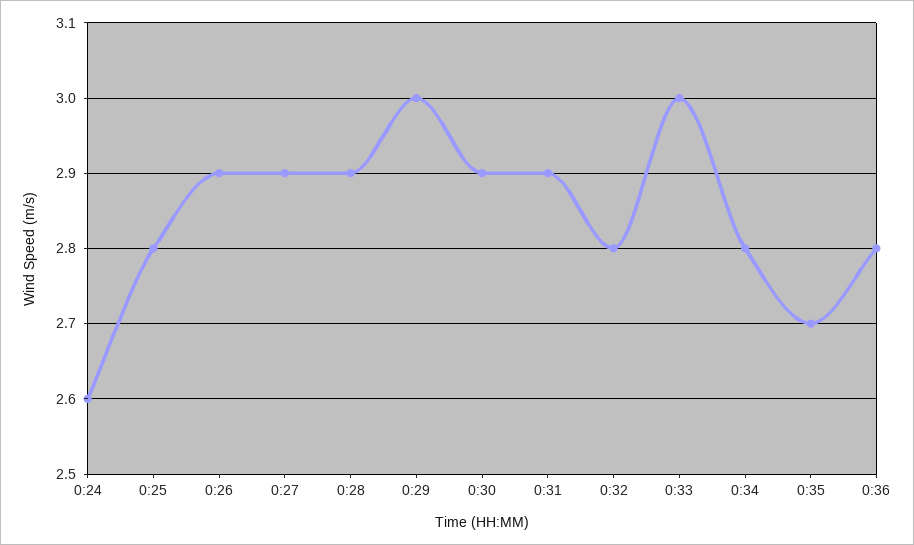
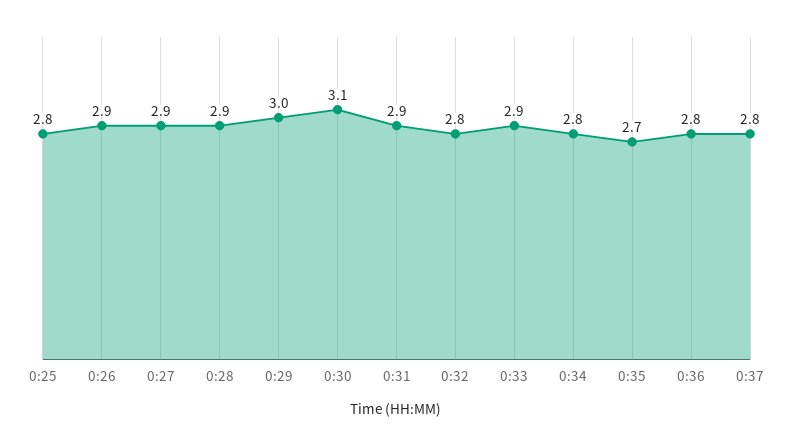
0:24: 2.6 -> none
0:30: 2.9 -> 3.1
0:33: 3 -> 2.9
0:37: none -> 2.8

